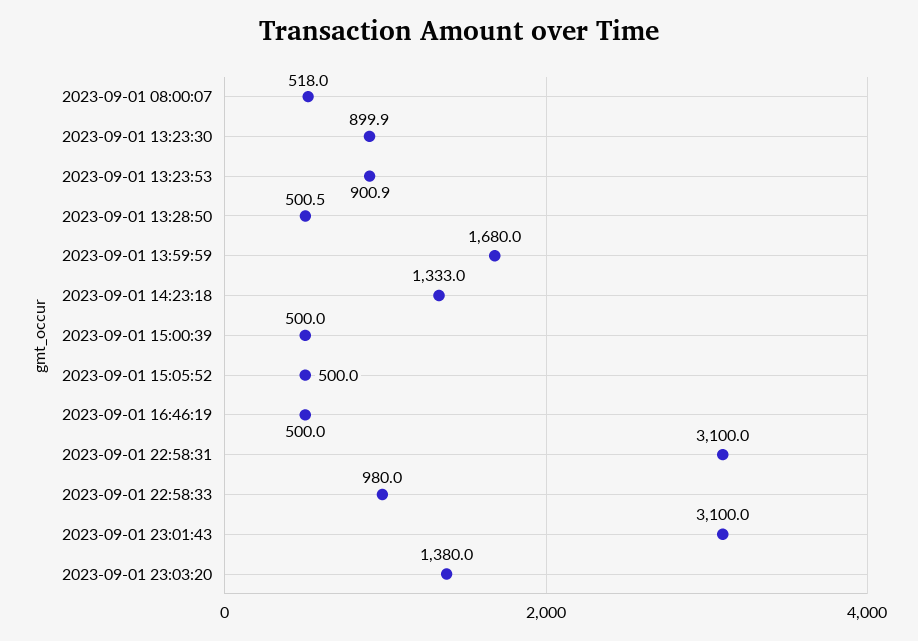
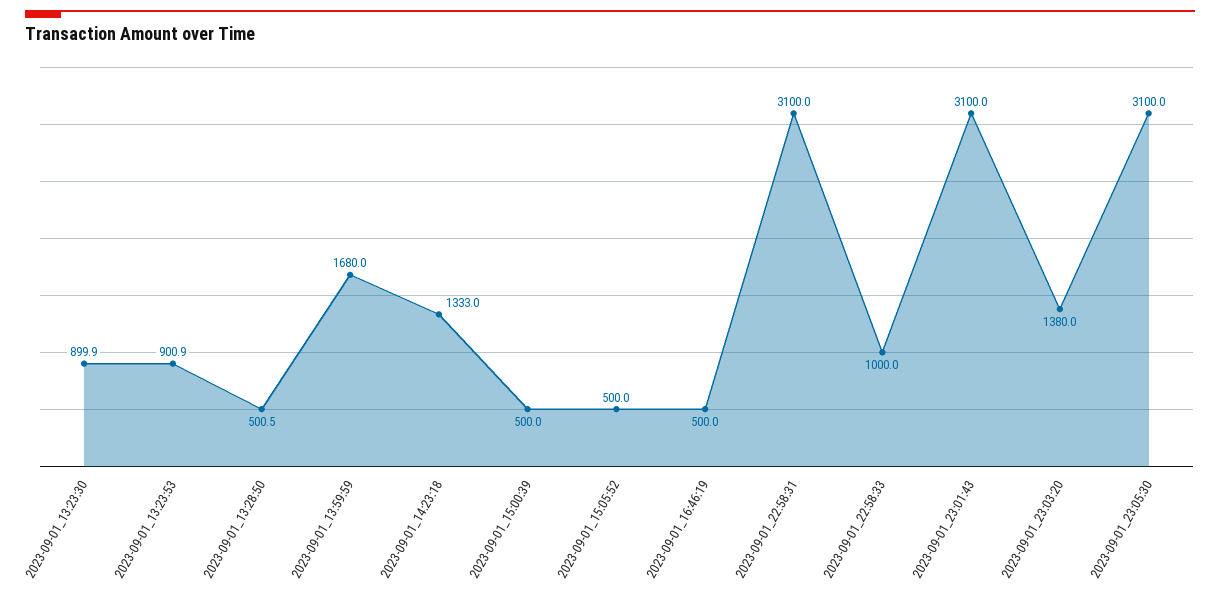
2023-09-01 08:00:07: 518 -> none
2023-09-01 22:58:33: 980 -> 1000
2023-09-01_23:05:30: none -> 3100

